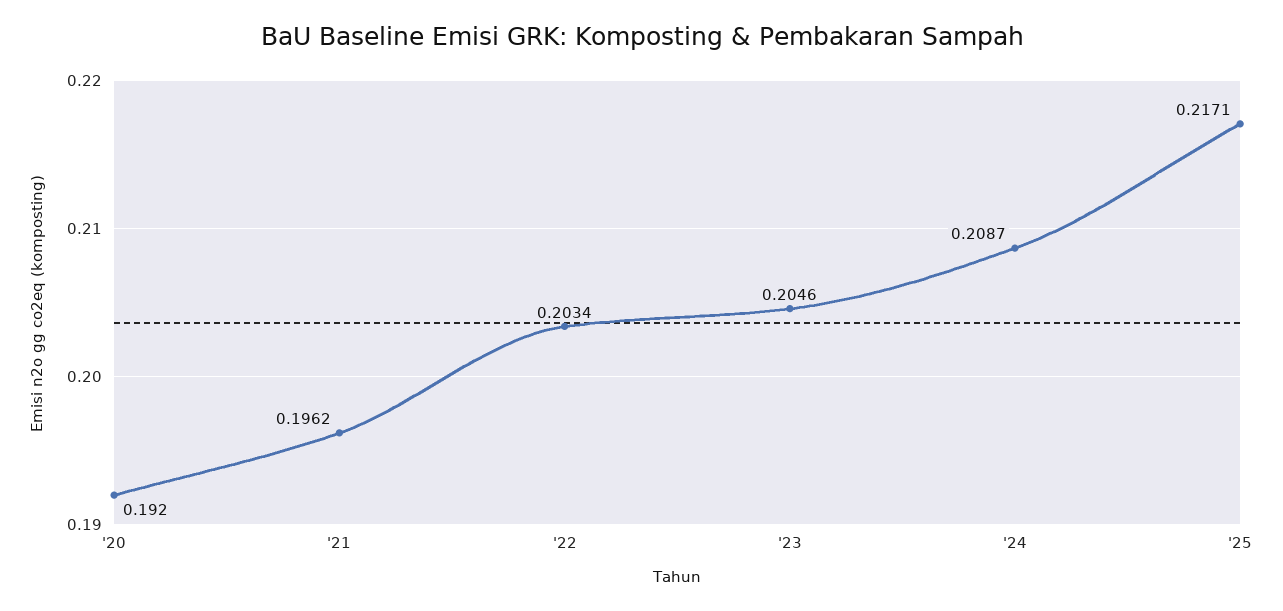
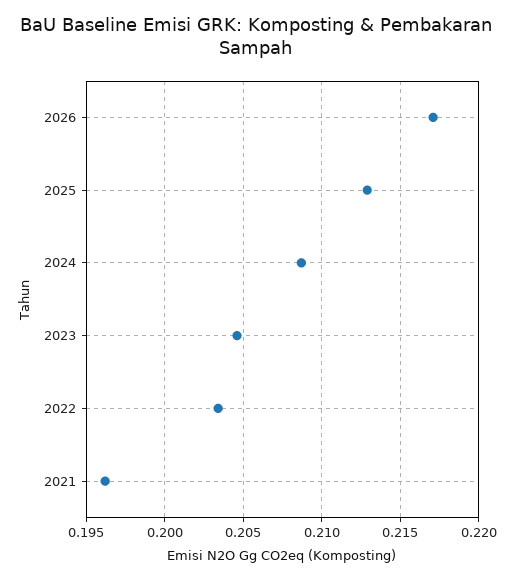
'20: 0.192 -> none
'25: 0.2171 -> 0.213
2026: none -> 0.217

